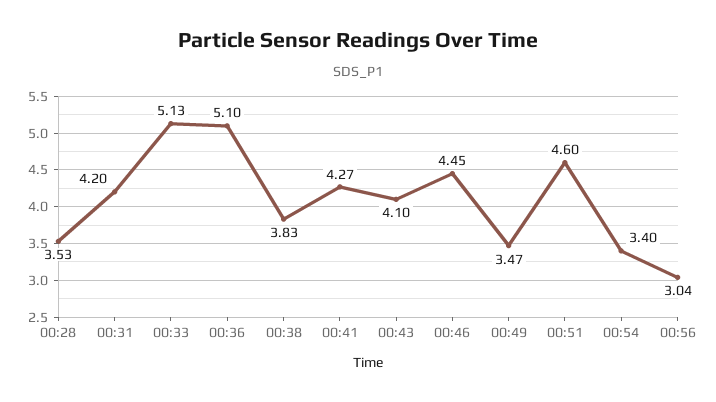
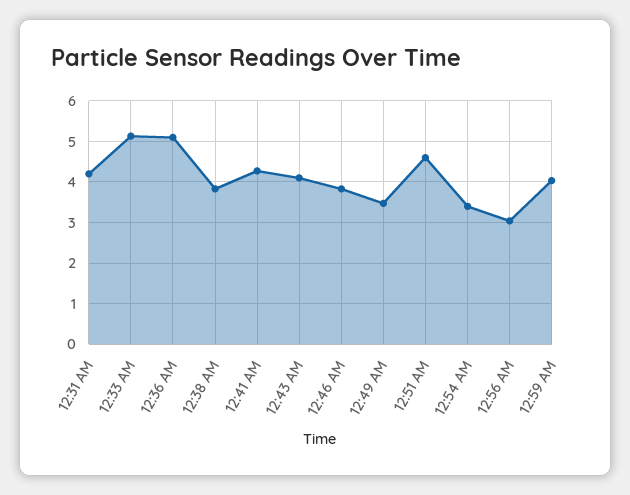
00:28: 3.53 -> none
00:46: 4.45 -> 3.8
12:59 AM: none -> 4

